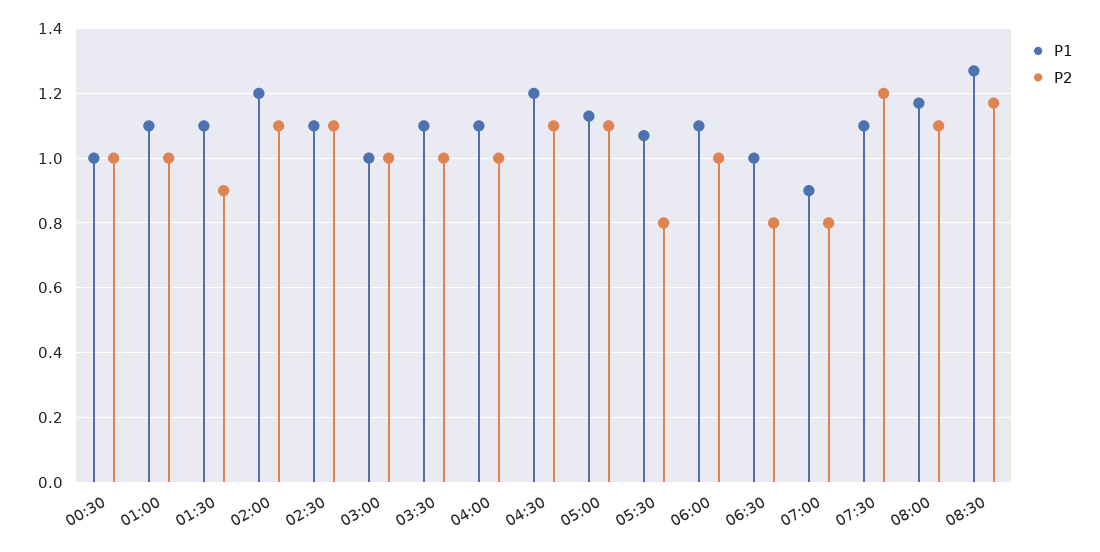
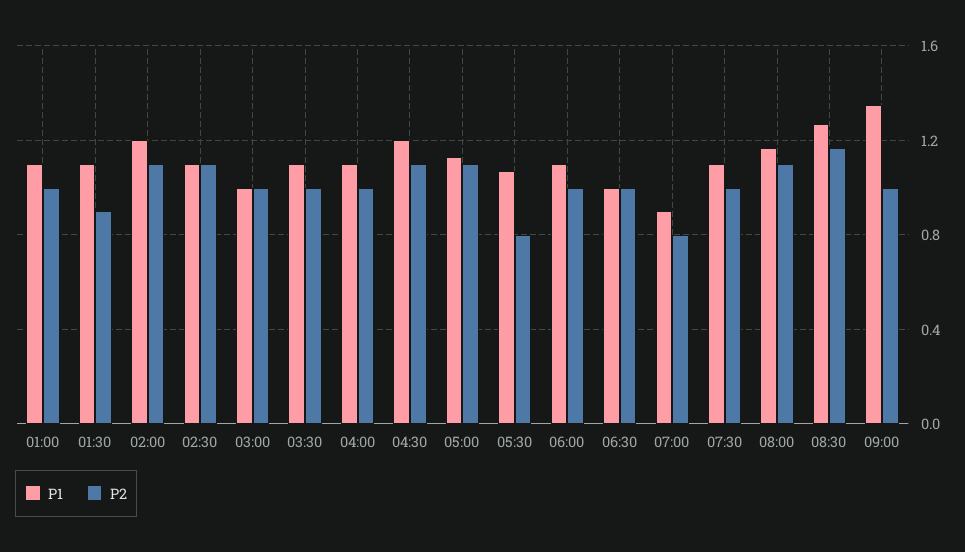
P1, 00:30: 1 -> none
P2, 00:30: 1 -> none
P2, 06:30: 0.8 -> 1
P2, 07:30: 1.2 -> 1
P1, 09:00: none -> 1.35
P2, 09:00: none -> 1

